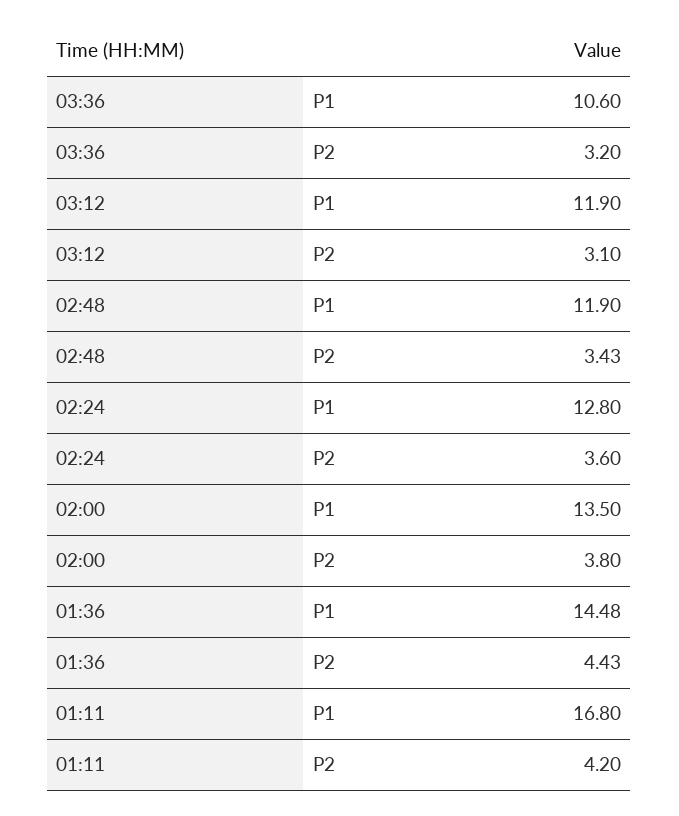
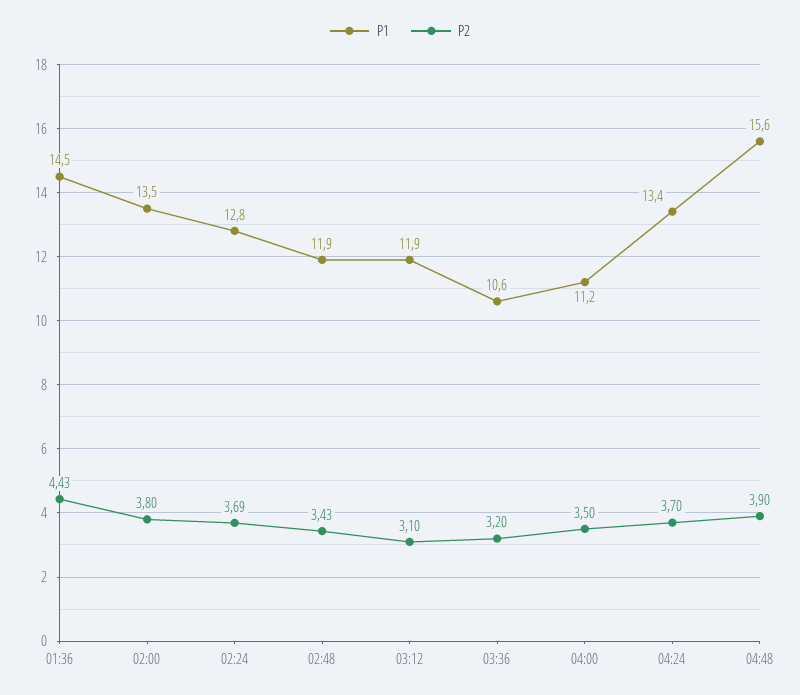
P2, 02:24: 3.6 -> 3.69
P1, 01:11: 16.8 -> none
P2, 01:11: 4.2 -> none
P1, 04:00: none -> 11.2
P2, 04:00: none -> 3.5
P1, 04:24: none -> 13.4
P2, 04:24: none -> 3.7
P1, 04:48: none -> 15.6
P2, 04:48: none -> 3.9

